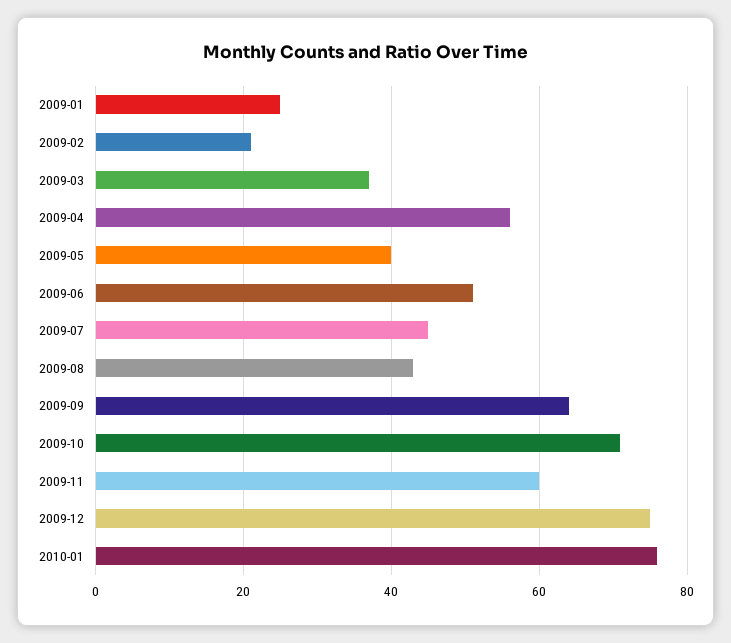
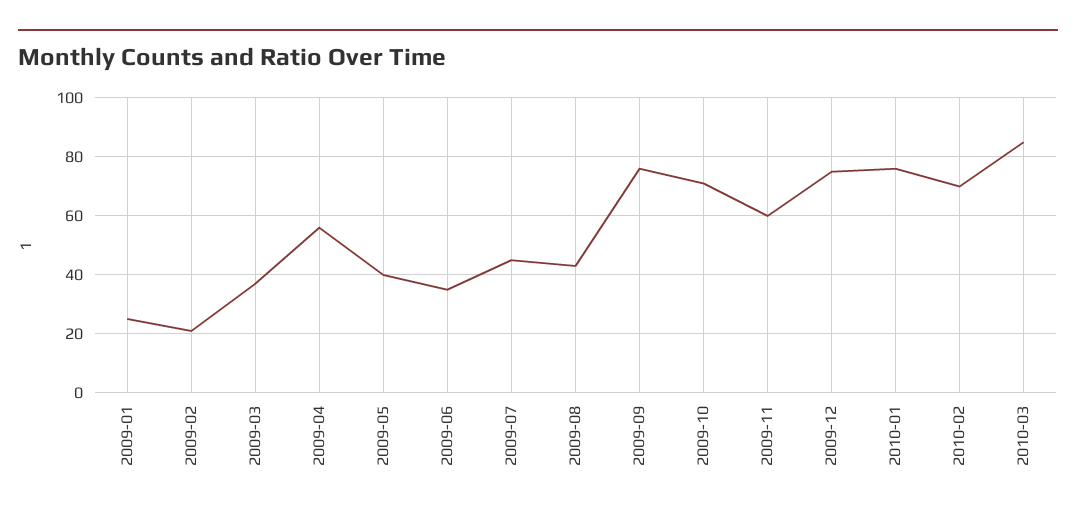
2009-06: 50 -> 35
2009-09: 65 -> 75
2010-02: none -> 70
2010-03: none -> 85

